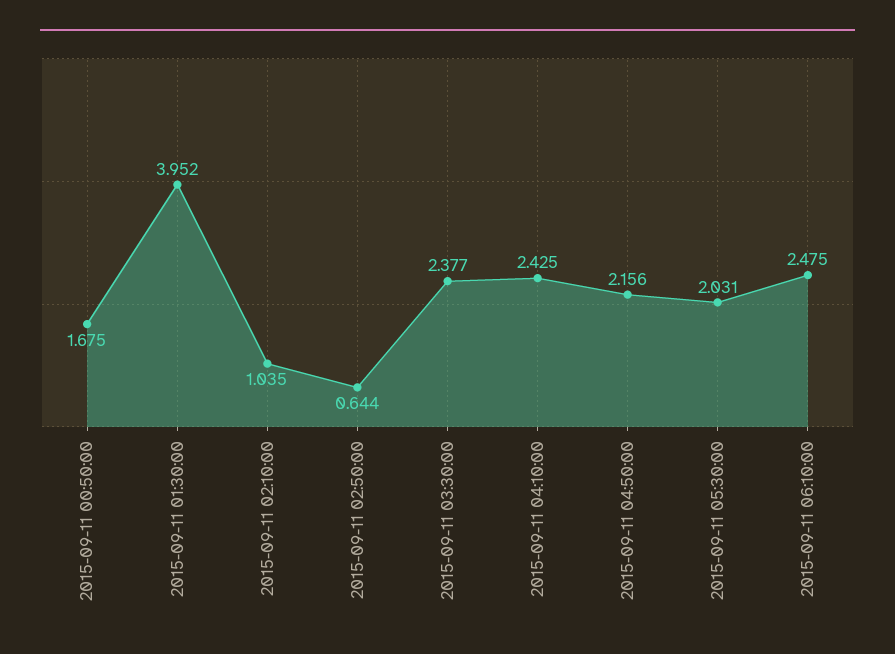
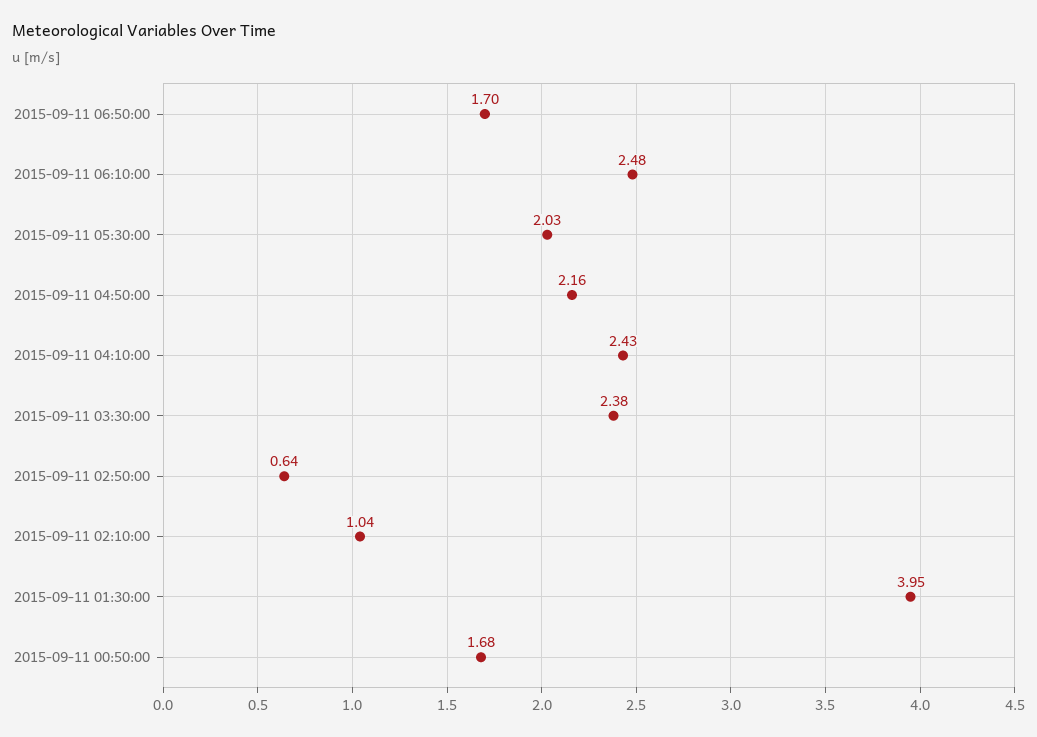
2015-09-11 06:50:00: none -> 1.7

